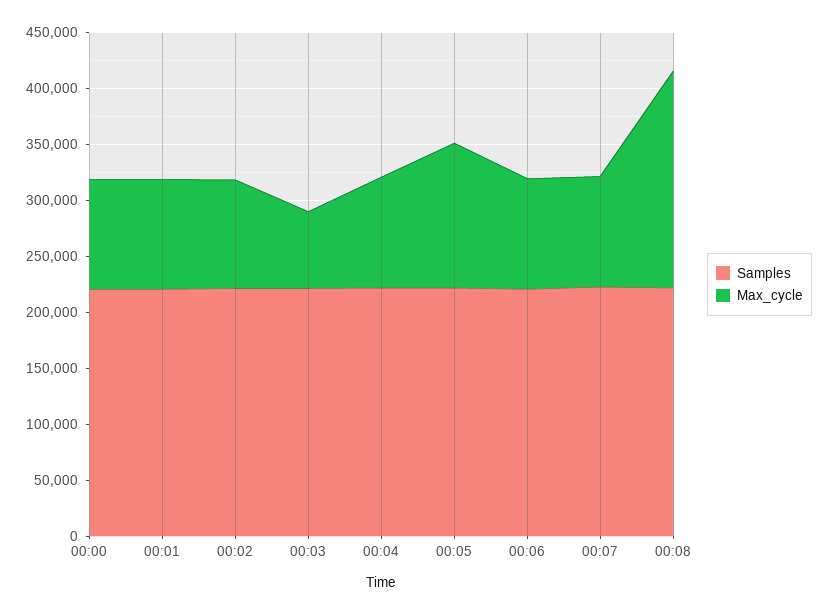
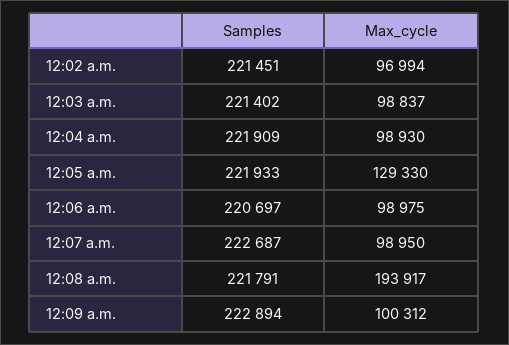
Samples, 00:00: 220000 -> none
Max_cycle, 00:00: 100000 -> none
Samples, 00:01: 220000 -> none
Max_cycle, 00:01: 100000 -> none
Max_cycle, 00:03: 70000 -> 98837
Samples, 12:09 a.m.: none -> 222894
Max_cycle, 12:09 a.m.: none -> 100312

